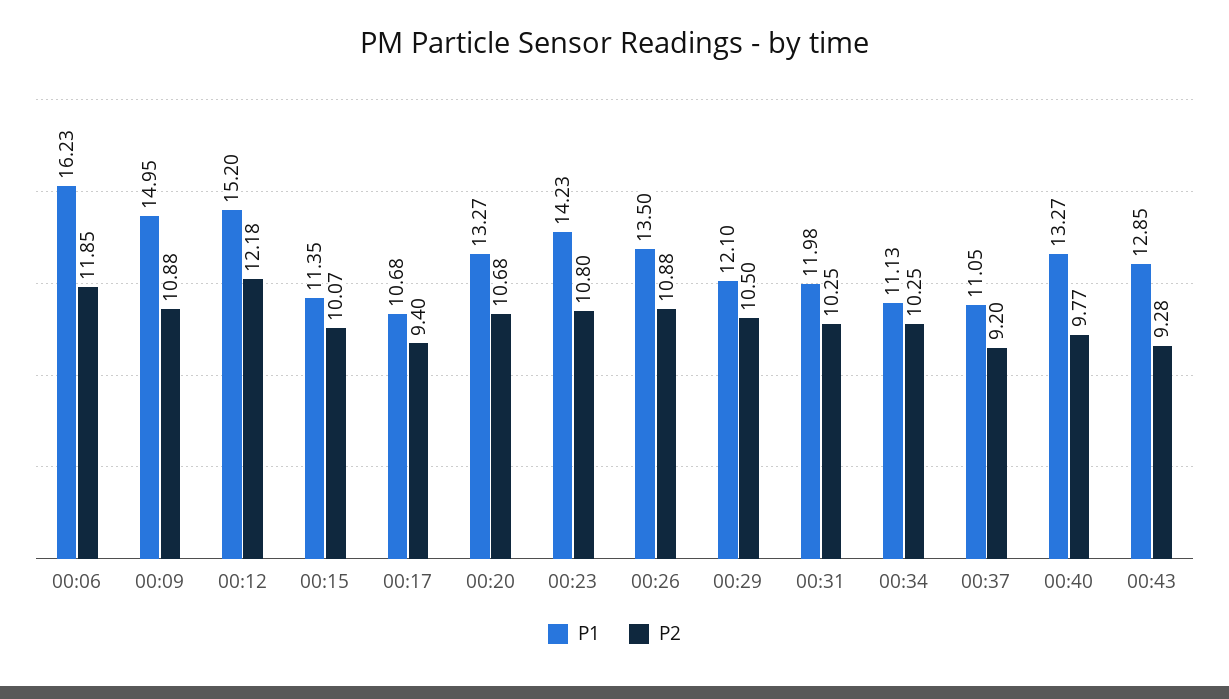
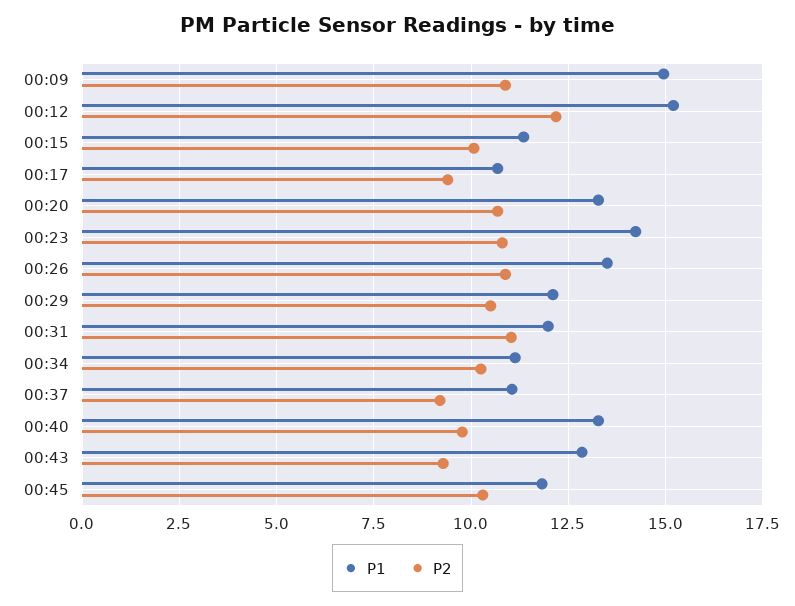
P1, 00:06: 16.23 -> none
P2, 00:06: 11.85 -> none
P2, 00:31: 10.25 -> 11
P1, 00:45: none -> 11.75
P2, 00:45: none -> 10.25

